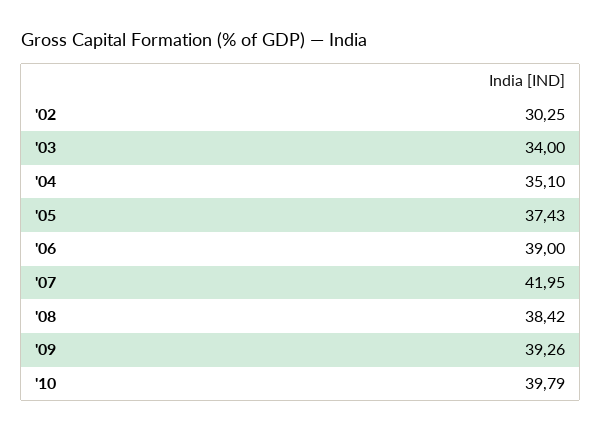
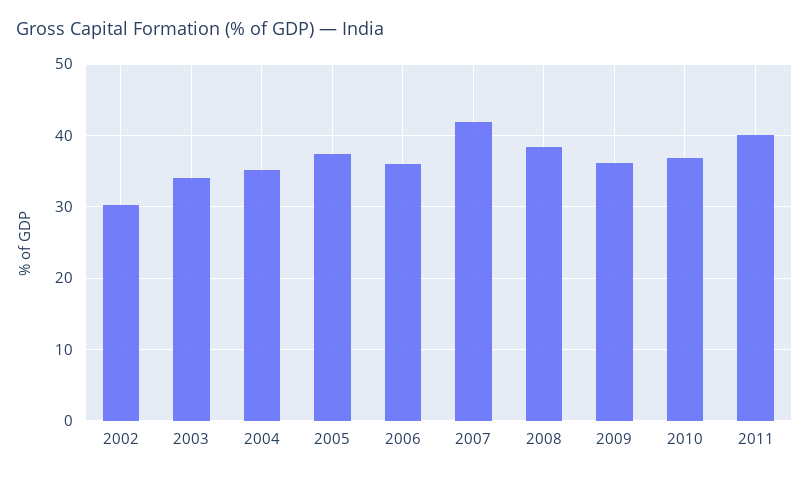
'06: 39 -> 36
'09: 39.26 -> 36
'10: 39.79 -> 37
2011: none -> 40

